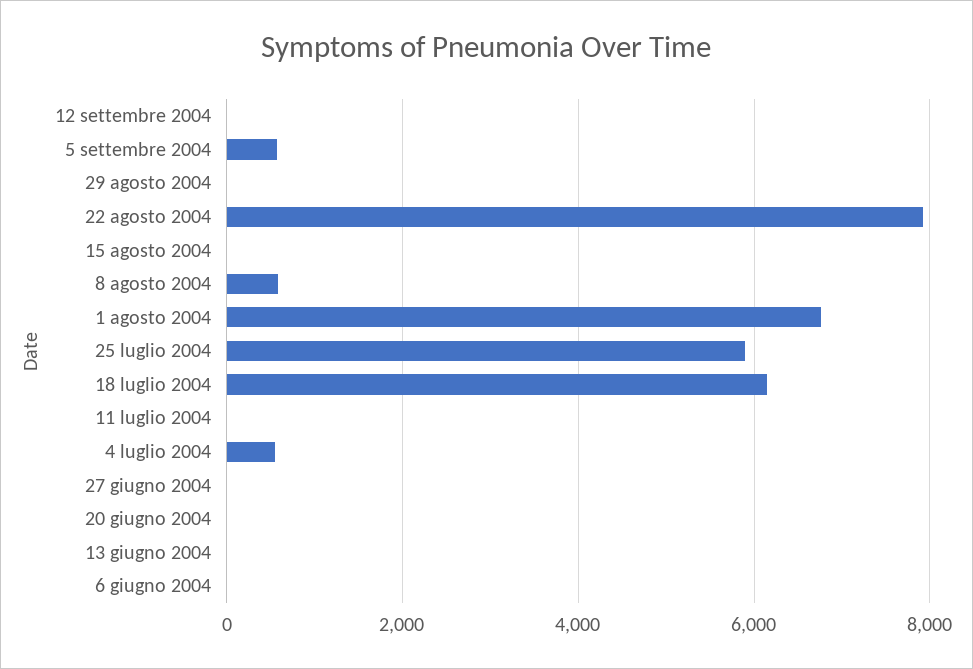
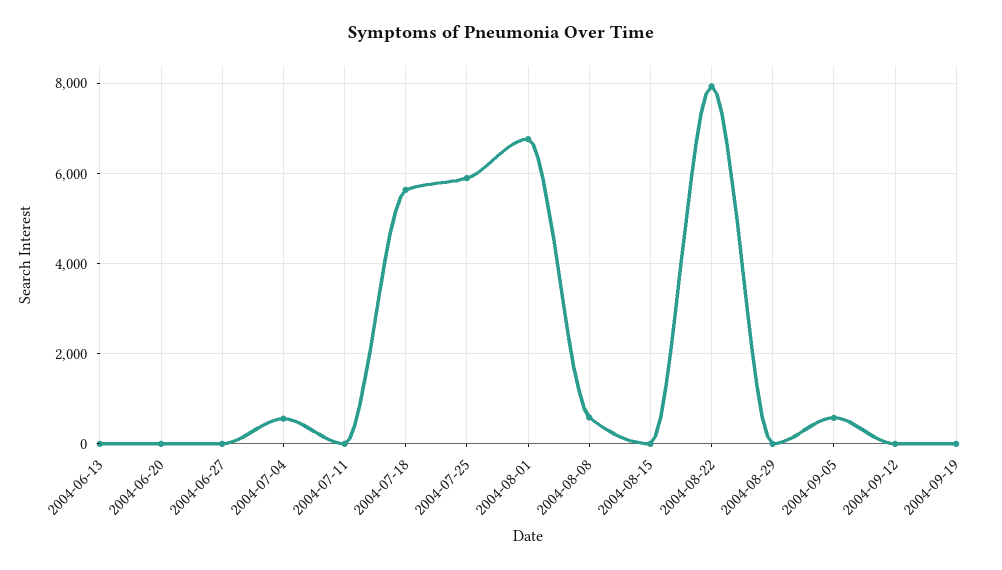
18 luglio 2004: 6200 -> 5600
6 giugno 2004: 0 -> none
2004-09-19: none -> 0

